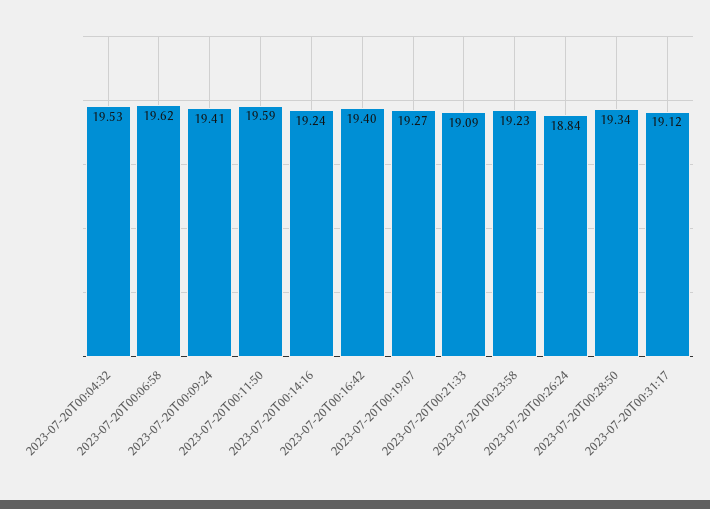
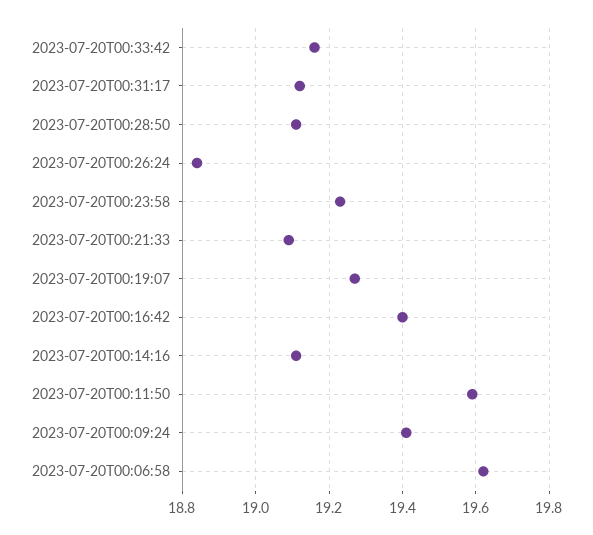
2023-07-20T00:04:32: 19.53 -> none
2023-07-20T00:14:16: 19.24 -> 19.1
2023-07-20T00:28:50: 19.34 -> 19.1
2023-07-20T00:33:42: none -> 19.15

